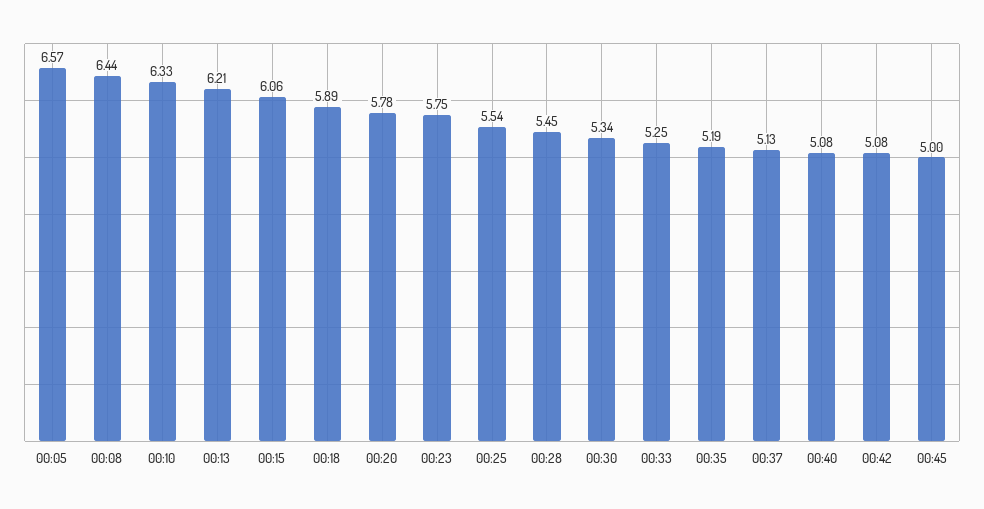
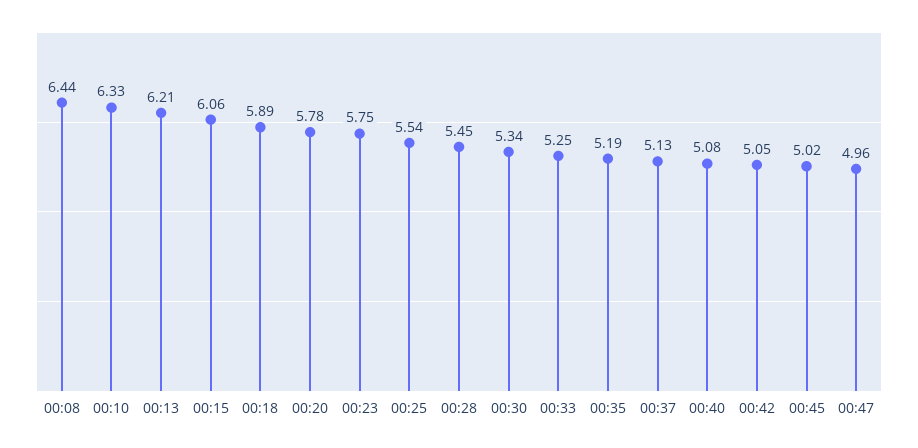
00:05: 6.57 -> none
00:42: 5.08 -> 5.05
00:45: 5 -> 5.02
00:47: none -> 4.96

